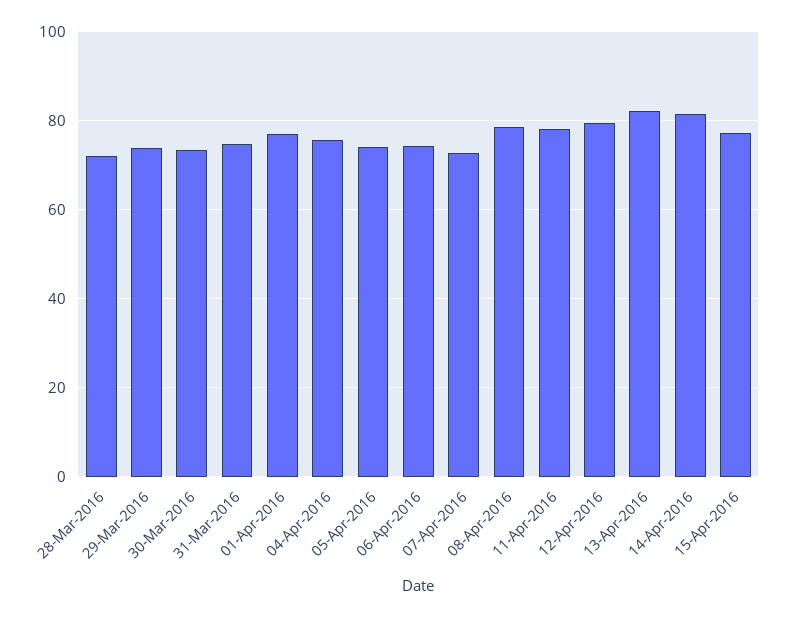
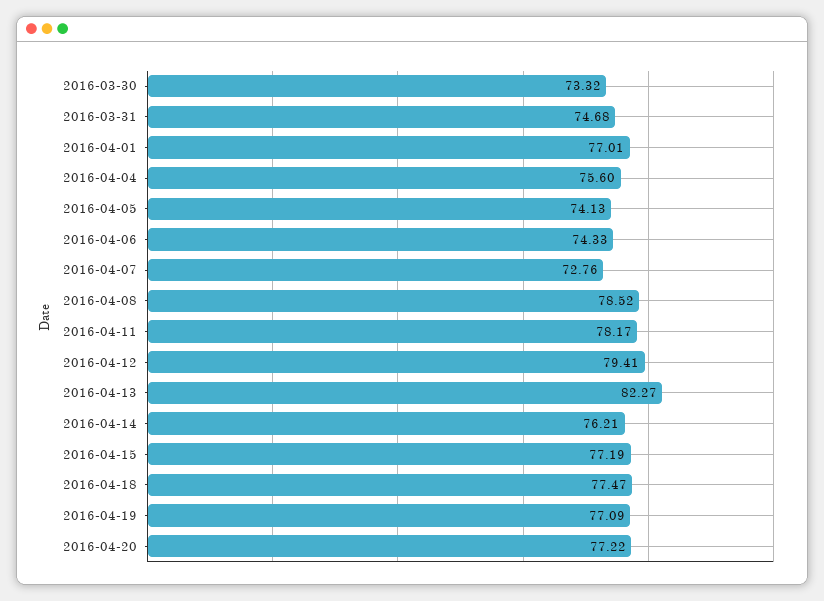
28-Mar-2016: 72 -> none
29-Mar-2016: 74 -> none
14-Apr-2016: 82 -> 76.21
2016-04-18: none -> 77.47
2016-04-19: none -> 77.09
2016-04-20: none -> 77.22

